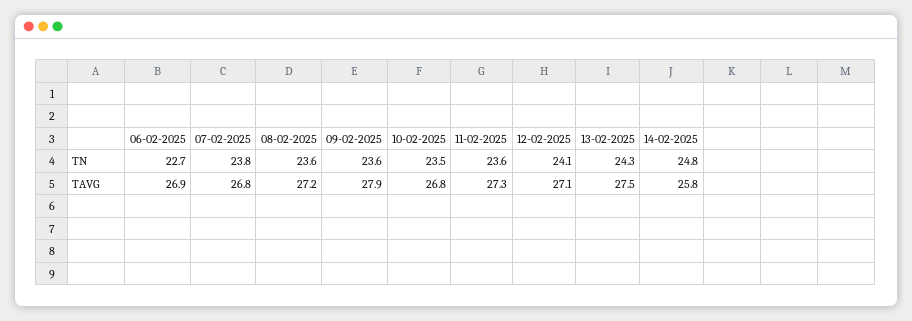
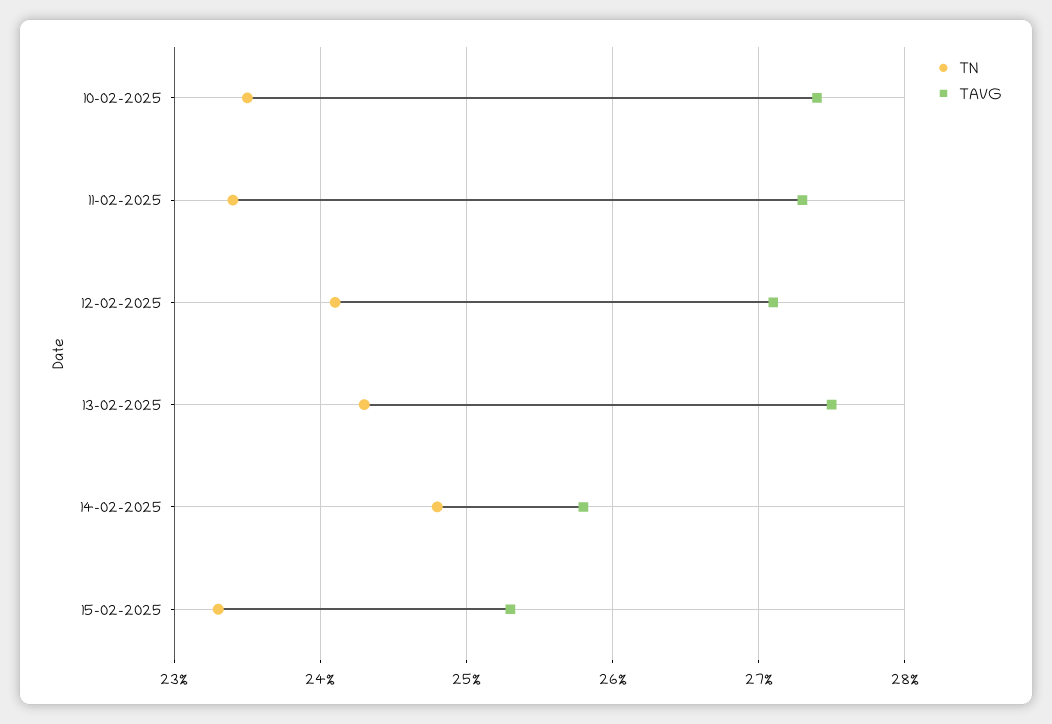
TN, 06-02-2025: 22.7 -> none
TN, 07-02-2025: 23.8 -> none
TN, 08-02-2025: 23.6 -> none
TN, 09-02-2025: 23.6 -> none
TN, 11-02-2025: 23.6 -> 23.4
TAVG, 06-02-2025: 26.9 -> none
TAVG, 07-02-2025: 26.8 -> none
TAVG, 08-02-2025: 27.2 -> none
TAVG, 09-02-2025: 27.9 -> none
TAVG, 10-02-2025: 26.8 -> 27.4
TN, 15-02-2025: none -> 23.3
TAVG, 15-02-2025: none -> 25.3

